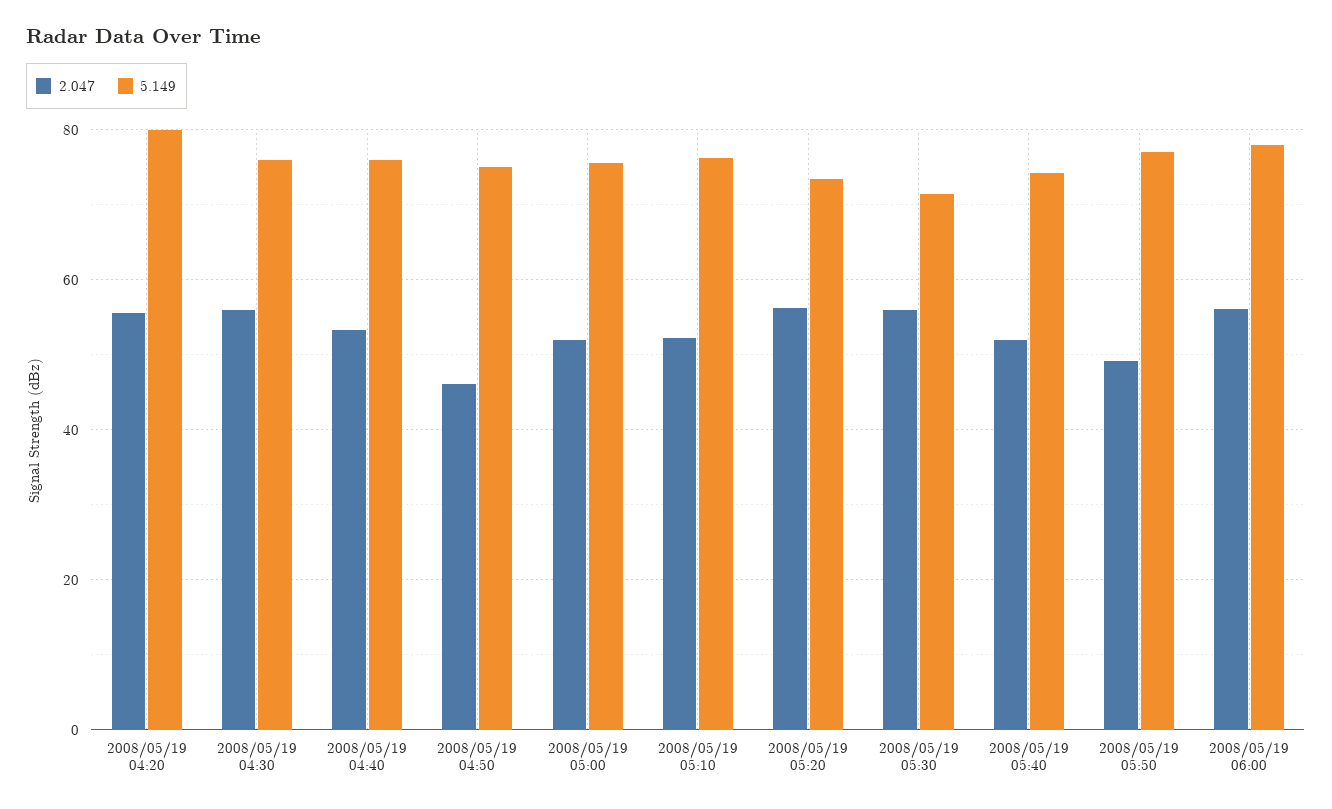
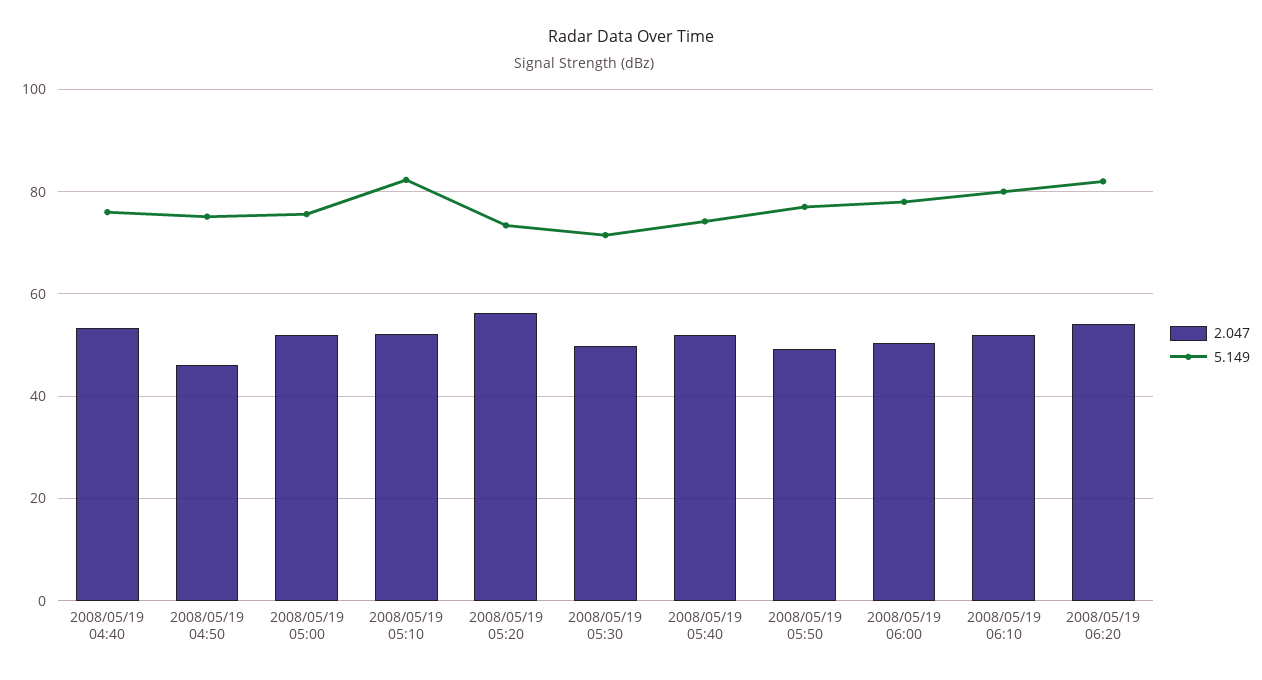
2.047, 2008/05/19 04:20: 56 -> none
5.149, 2008/05/19 04:20: 80 -> none
2.047, 2008/05/19 04:30: 56 -> none
5.149, 2008/05/19 04:30: 76 -> none
5.149, 2008/05/19 05:10: 76 -> 82
2.047, 2008/05/19 05:30: 56 -> 50
2.047, 2008/05/19 06:00: 56 -> 50
2.047, 2008/05/19 06:10: none -> 52
5.149, 2008/05/19 06:10: none -> 80
2.047, 2008/05/19 06:20: none -> 54
5.149, 2008/05/19 06:20: none -> 82

